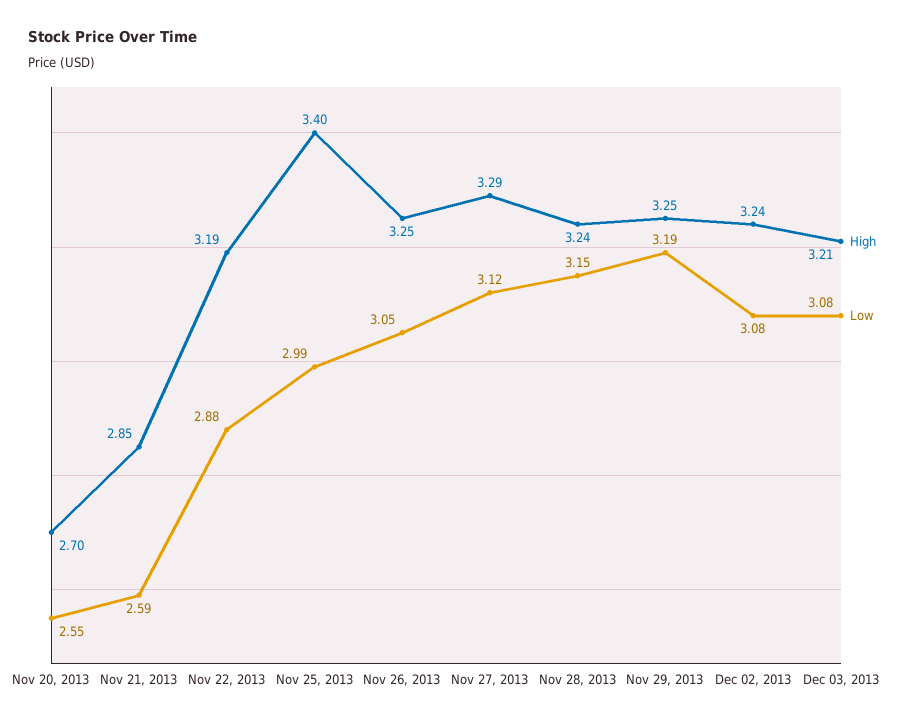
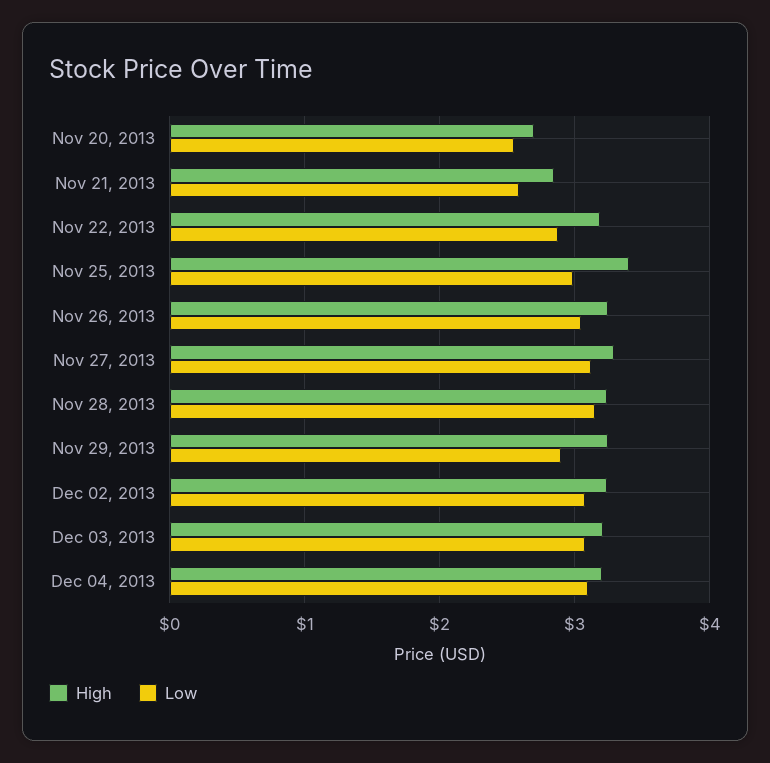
Low, Nov 29, 2013: 3.19 -> 2.9
High, Dec 04, 2013: none -> 3.2
Low, Dec 04, 2013: none -> 3.1

